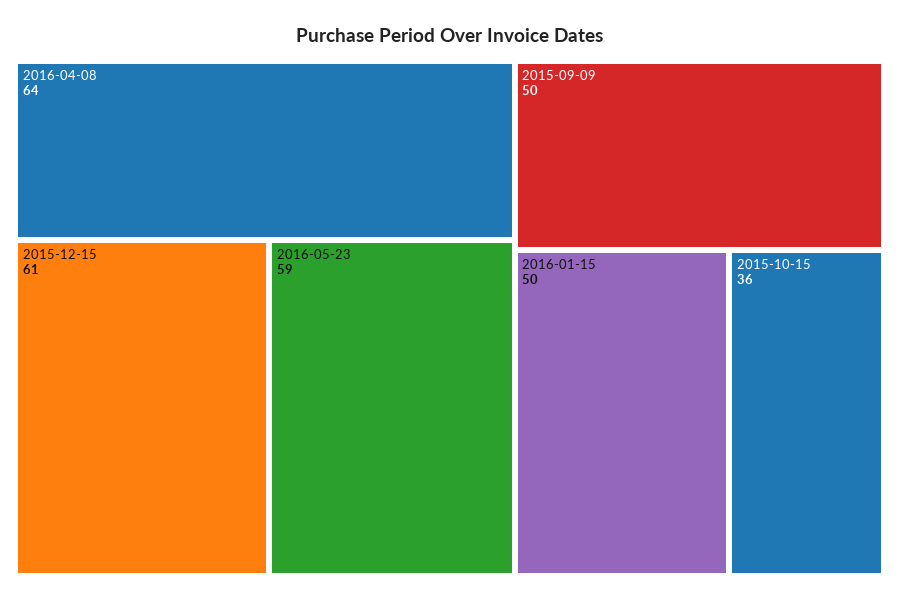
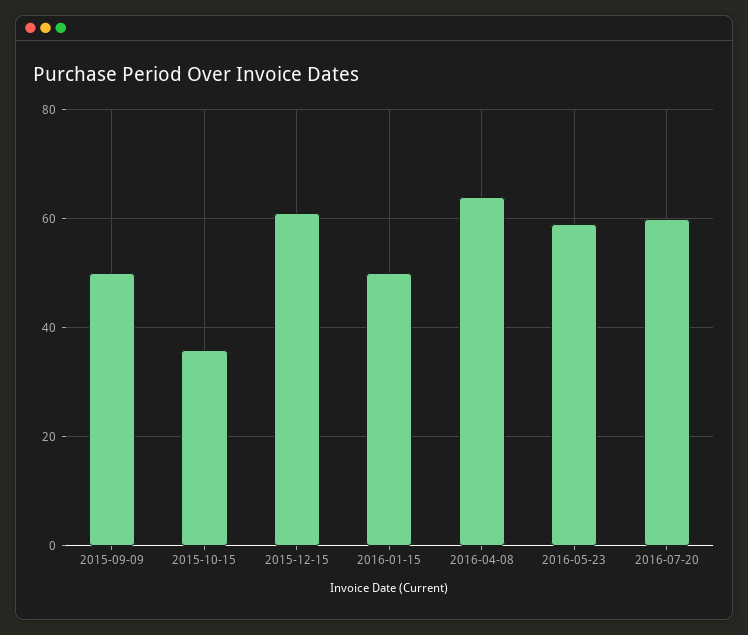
2016-07-20: none -> 60

